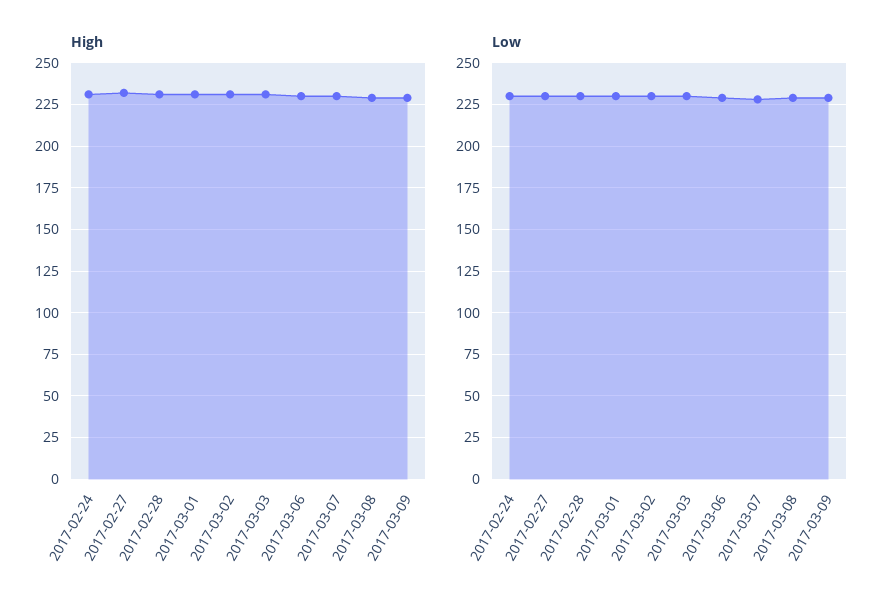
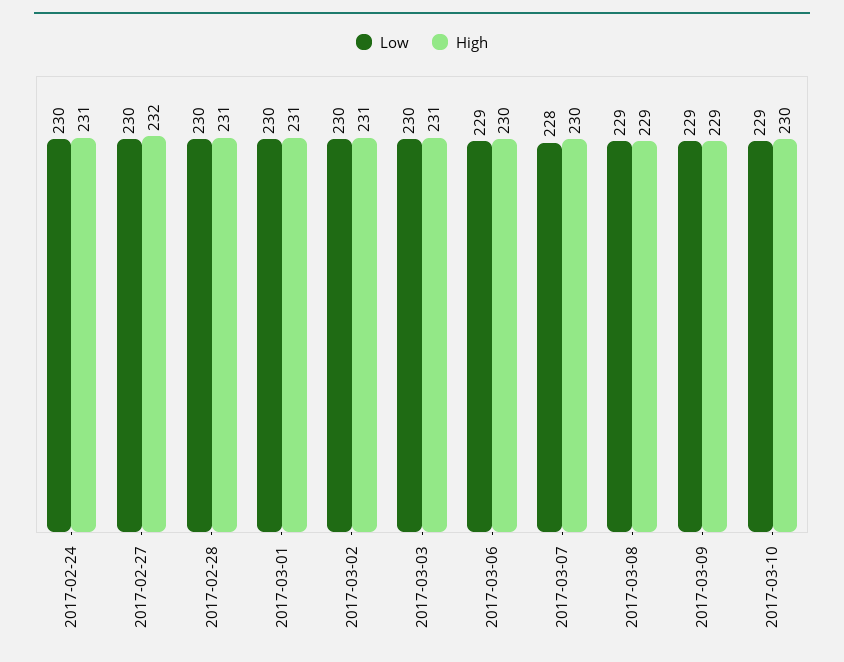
Low, 2017-03-10: none -> 229
High, 2017-03-10: none -> 230

